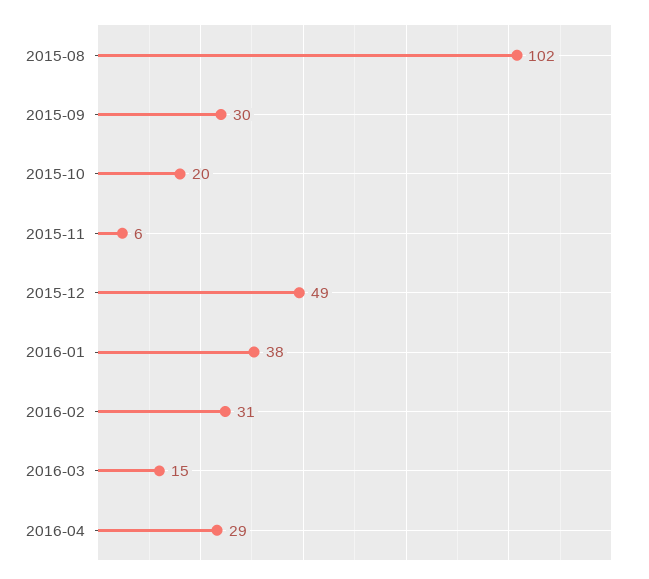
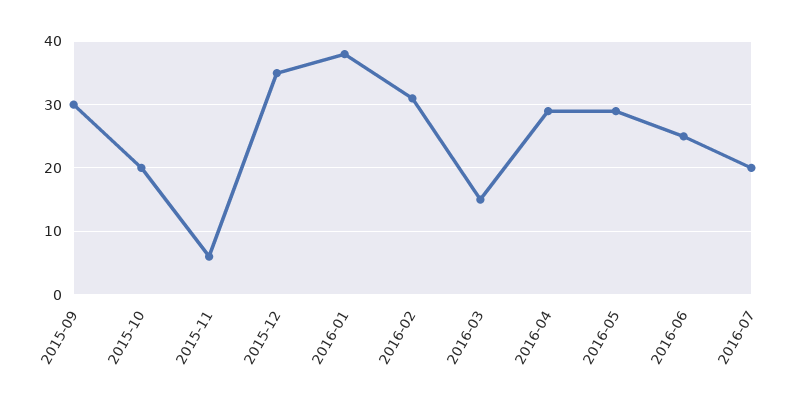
2015-08: 102 -> none
2015-12: 49 -> 35
2016-05: none -> 29
2016-06: none -> 25
2016-07: none -> 20

